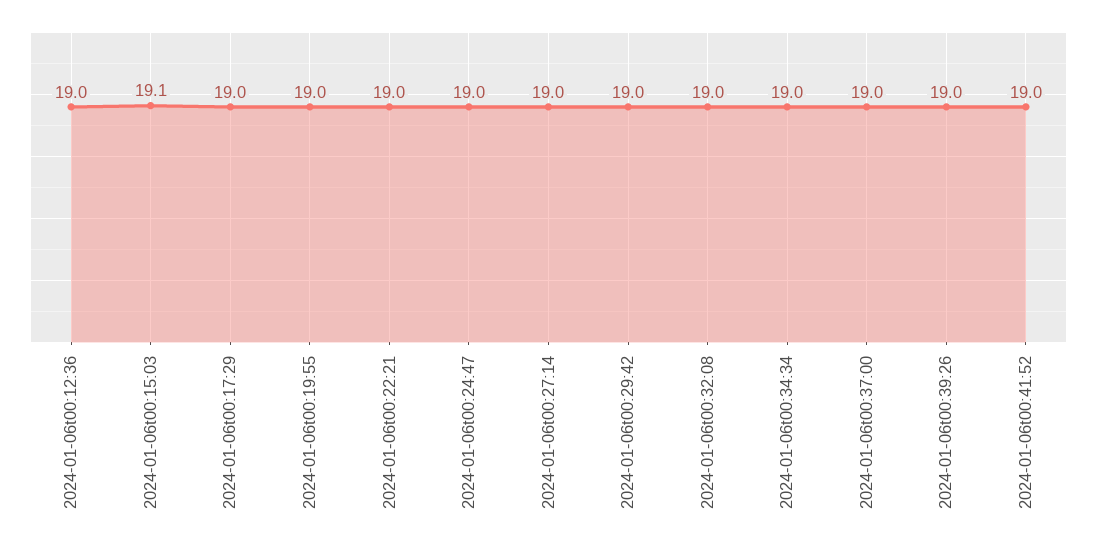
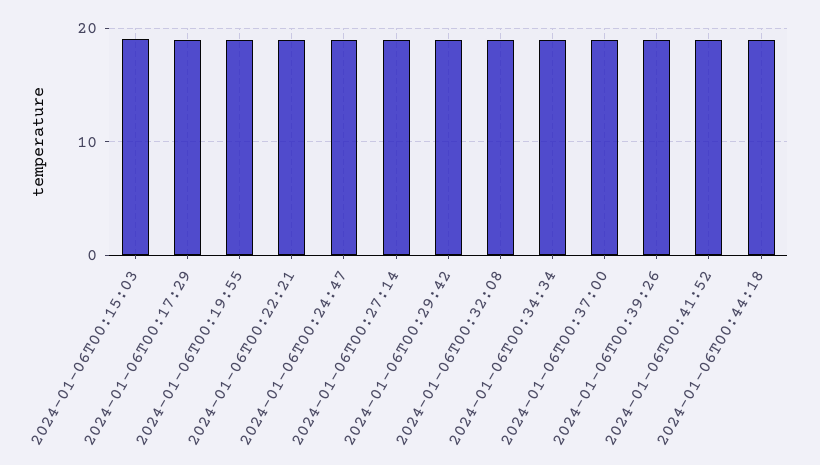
2024-01-06t00:12:36: 19 -> none
2024-01-06T00:44:18: none -> 19

